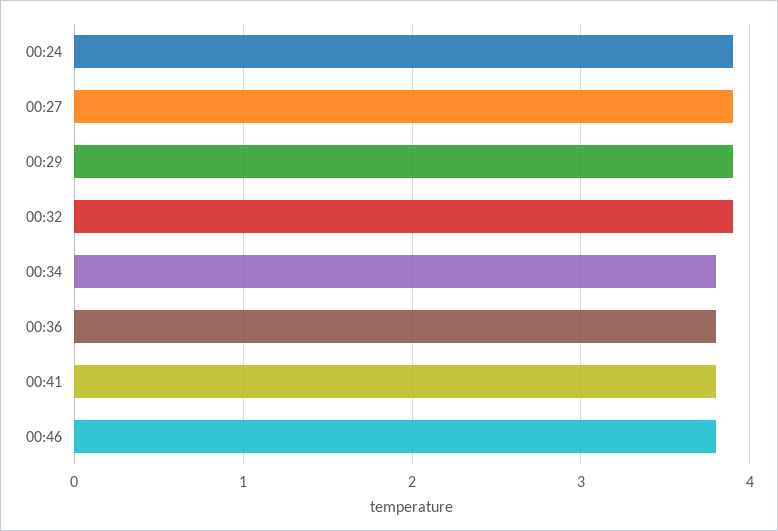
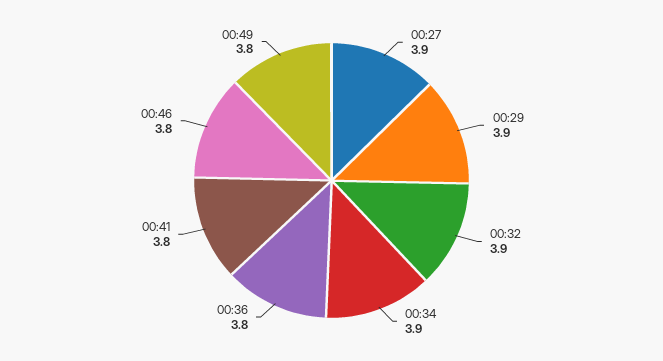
00:24: 3.9 -> none
00:34: 3.8 -> 3.9
00:49: none -> 3.8

